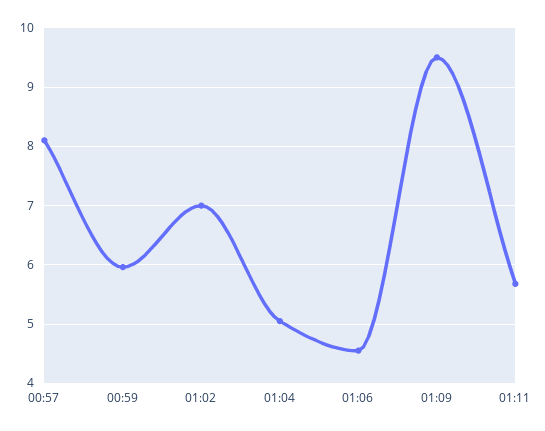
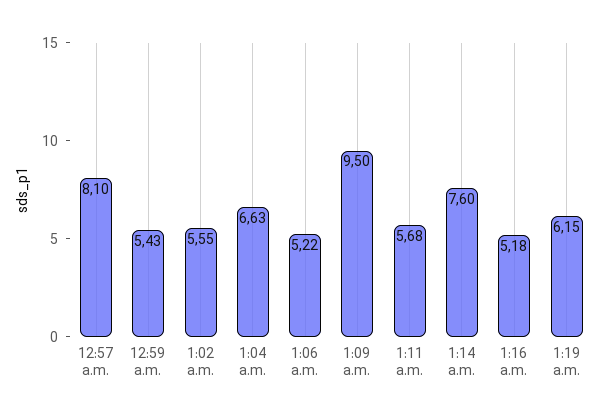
00:59: 6 -> 5.43
01:02: 7 -> 5.55
01:04: 5 -> 6.63
01:06: 4.6 -> 5.22
1:14 a.m.: none -> 7.6
1:16 a.m.: none -> 5.18
1:19 a.m.: none -> 6.15

